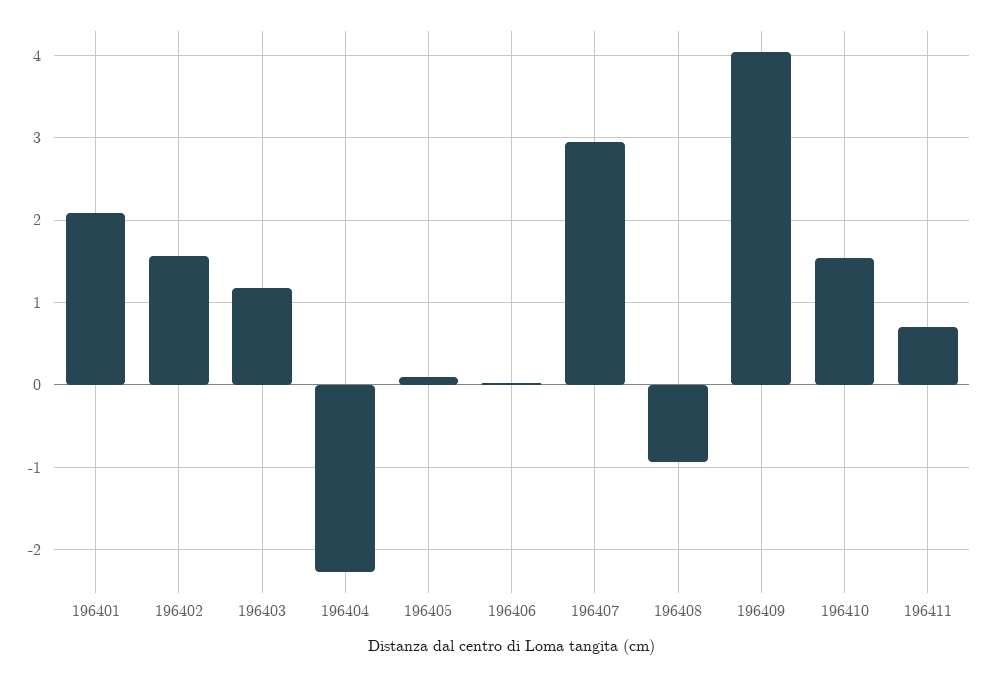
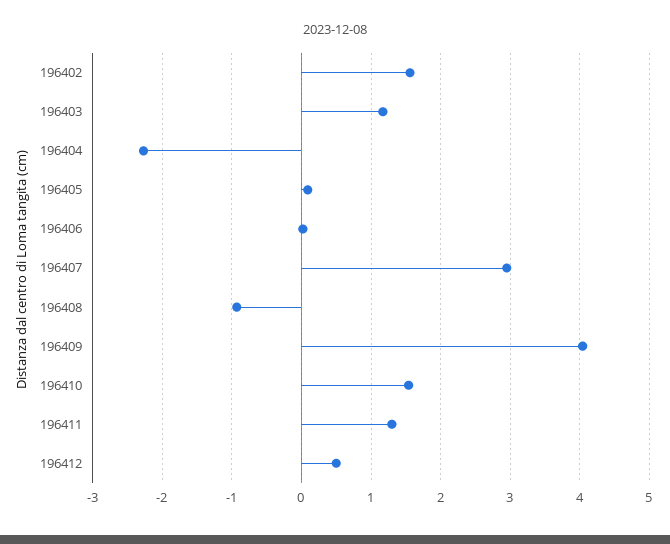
196401: 2.1 -> none
196411: 0.7 -> 1.3
196412: none -> 0.5

